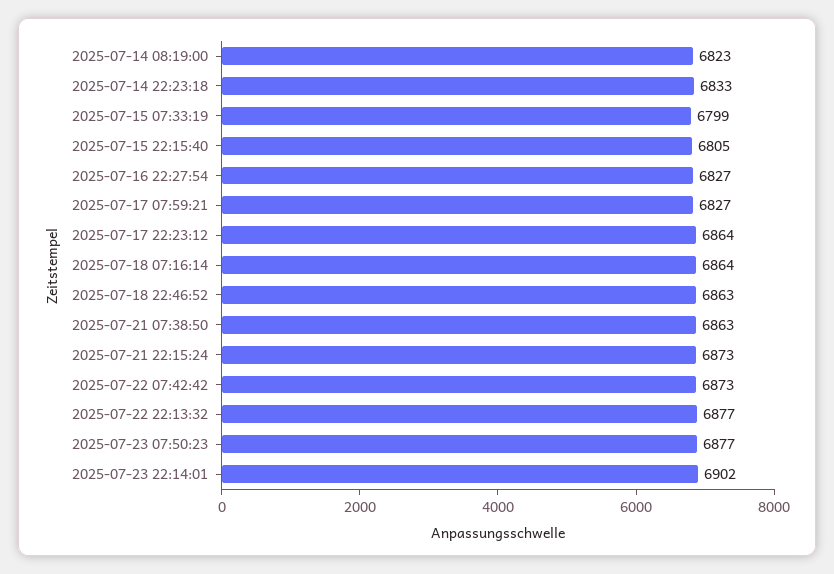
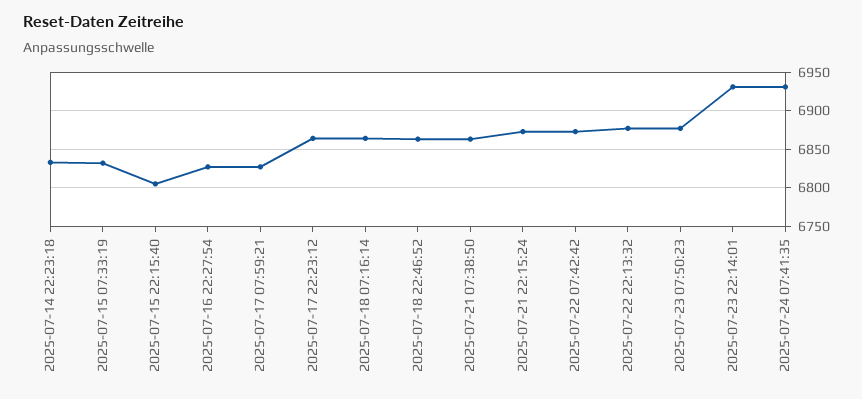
2025-07-14 08:19:00: 6823 -> none
2025-07-15 07:33:19: 6799 -> 6830
2025-07-23 22:14:01: 6902 -> 6930
2025-07-24 07:41:35: none -> 6930

